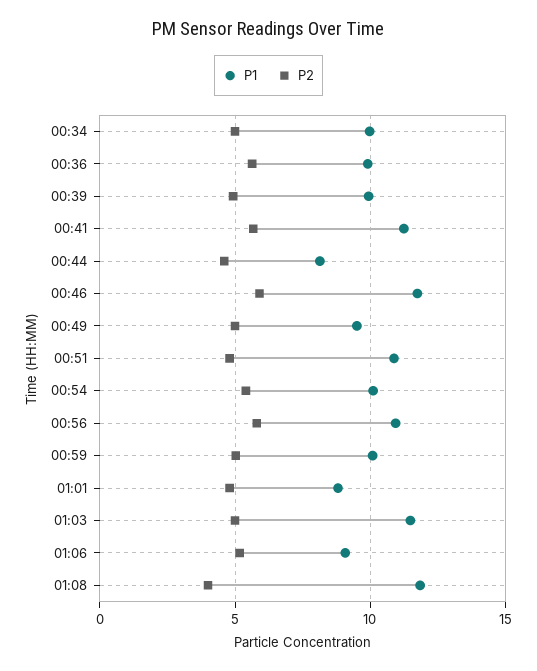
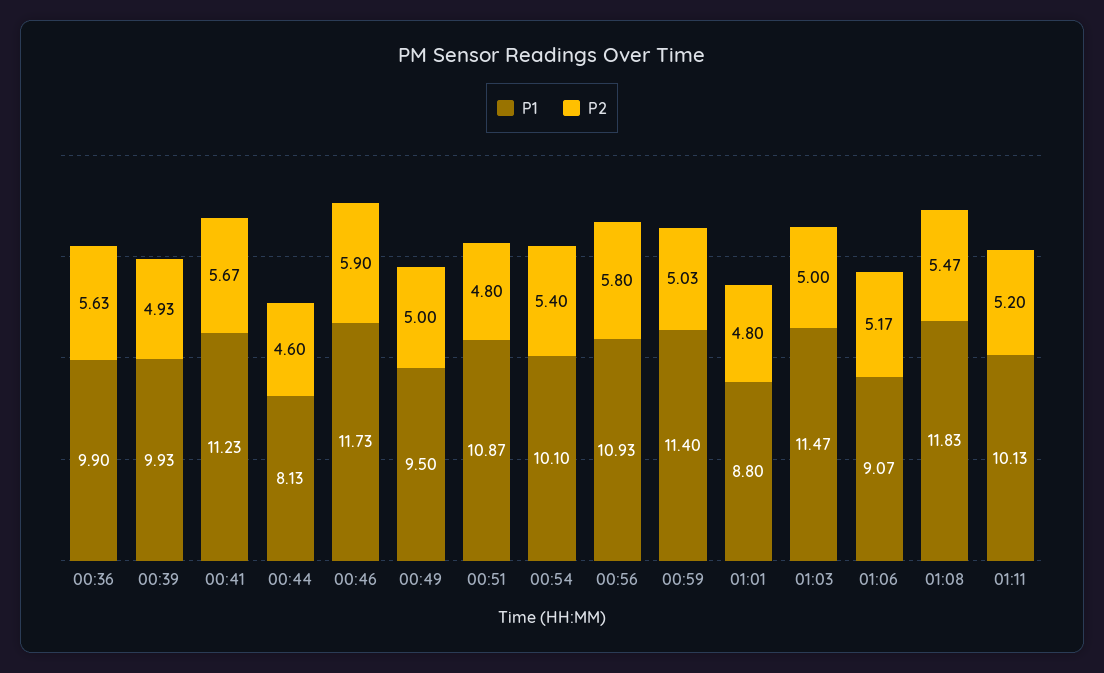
P1, 00:34: 10 -> none
P2, 00:34: 5 -> none
P1, 00:59: 10 -> 11.4
P2, 01:08: 4 -> 5.47
P1, 01:11: none -> 10.13
P2, 01:11: none -> 5.2

